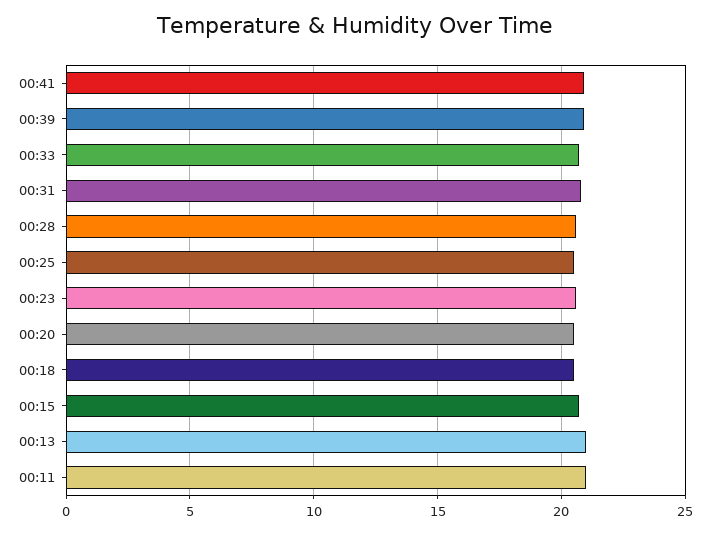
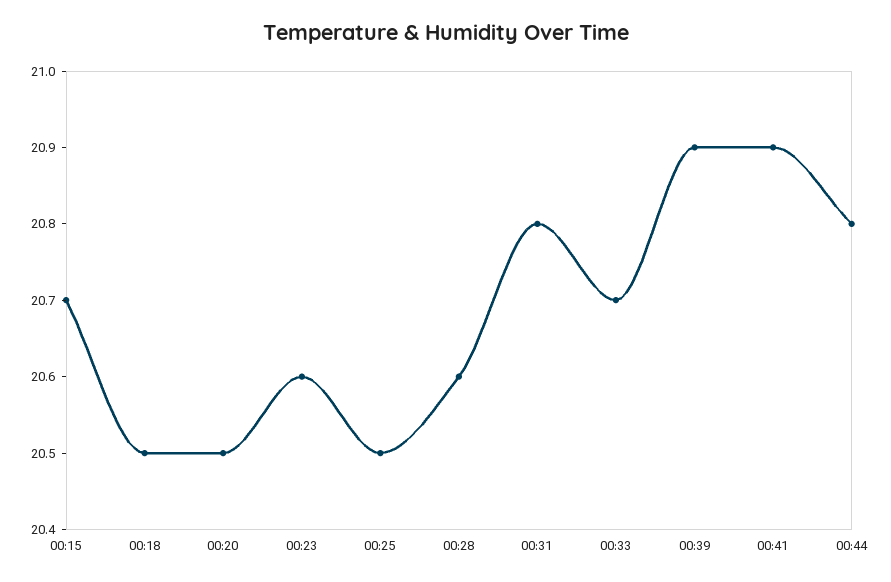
00:13: 21 -> none
00:11: 21 -> none
00:44: none -> 20.8

